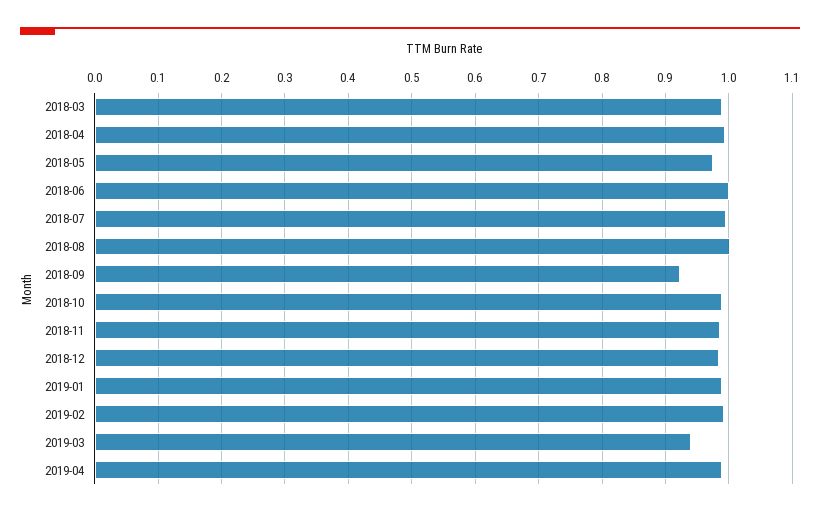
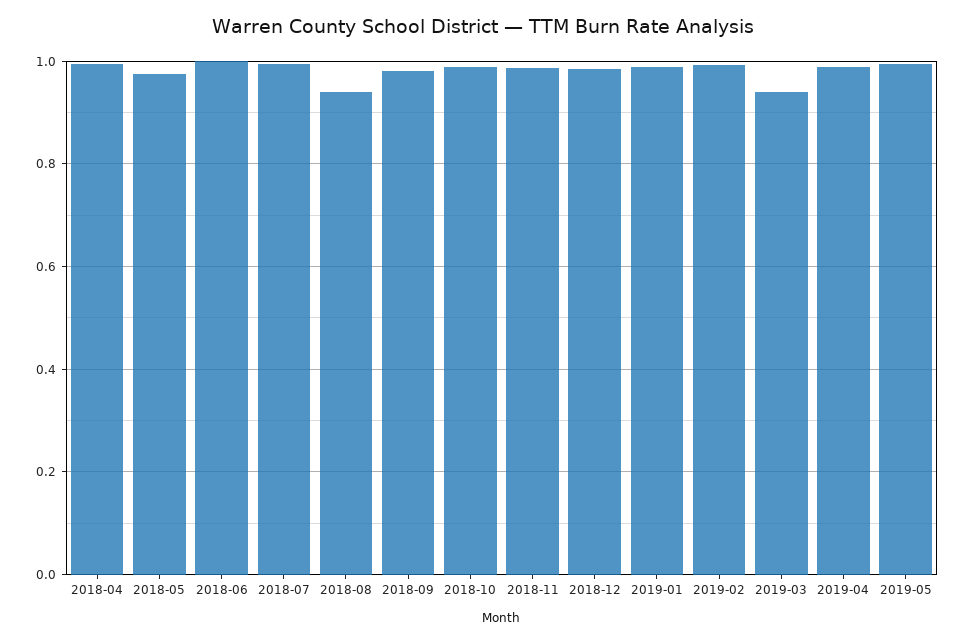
2018-03: 0.99 -> none
2018-08: 1 -> 0.94
2018-09: 0.92 -> 0.98
2019-05: none -> 1

